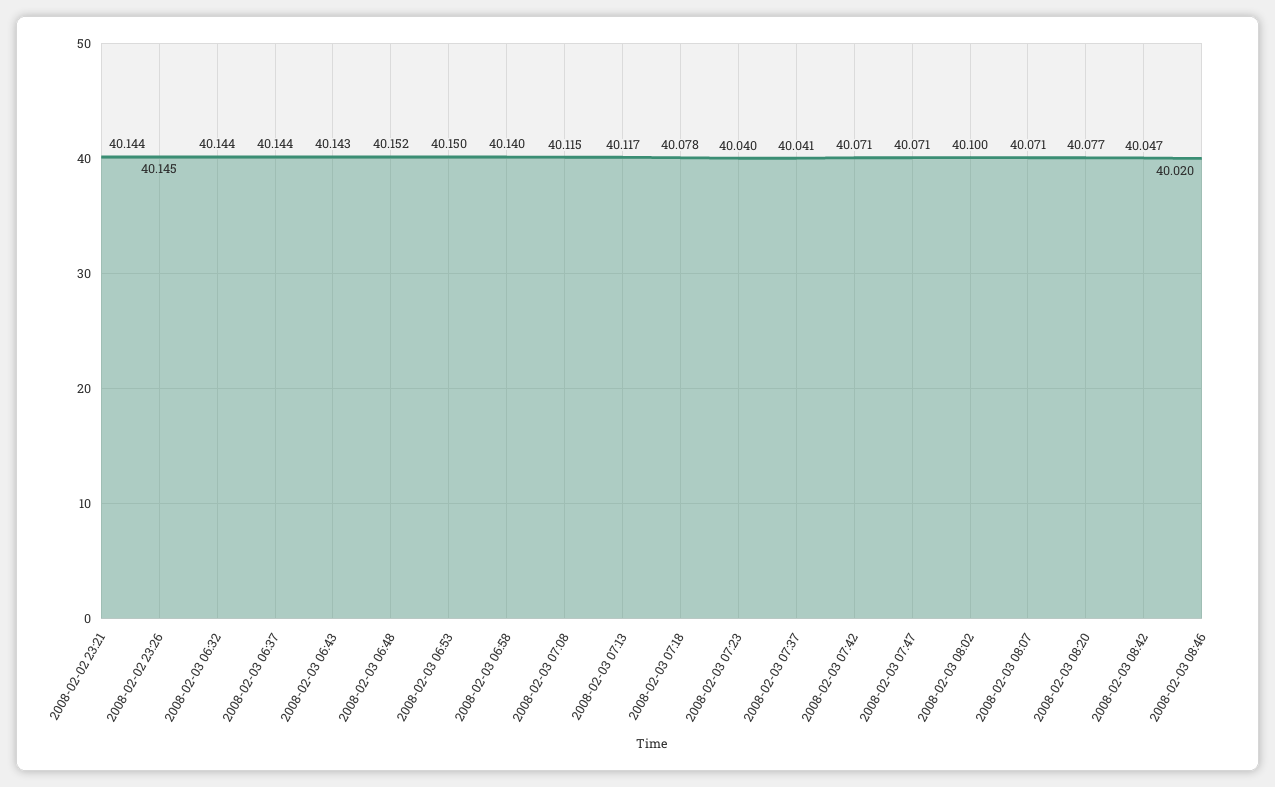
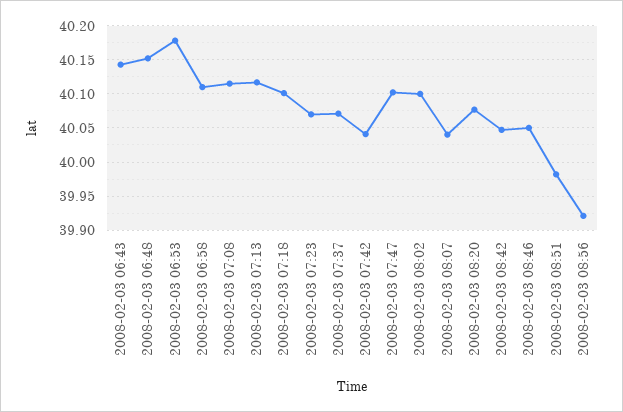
2008-02-02 23:21: 40.144 -> none
2008-02-02 23:26: 40.145 -> none
2008-02-03 06:32: 40.144 -> none
2008-02-03 06:37: 40.144 -> none
2008-02-03 06:53: 40.15 -> 40.18
2008-02-03 06:58: 40.14 -> 40.11
2008-02-03 07:18: 40.078 -> 40.1
2008-02-03 07:23: 40.04 -> 40.07
2008-02-03 07:37: 40.041 -> 40.07
2008-02-03 07:42: 40.071 -> 40.04
2008-02-03 07:47: 40.071 -> 40.1
2008-02-03 08:07: 40.071 -> 40.04
2008-02-03 08:46: 40.02 -> 40.05
2008-02-03 08:51: none -> 39.98
2008-02-03 08:56: none -> 39.92

